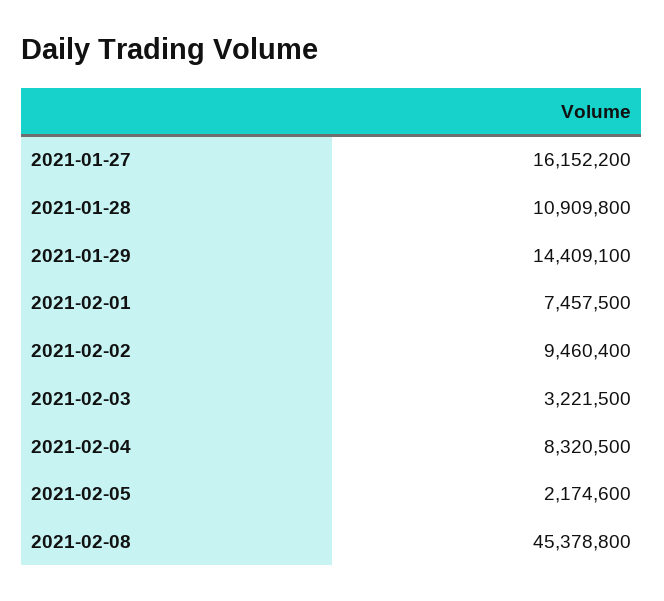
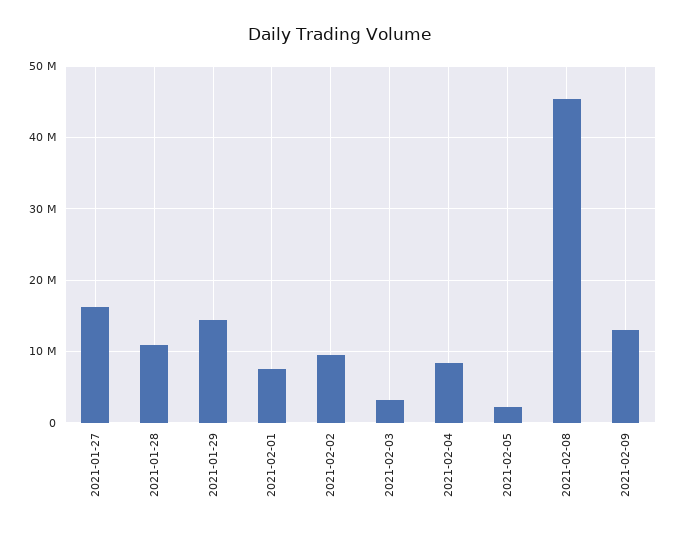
2021-02-09: none -> 13000000

